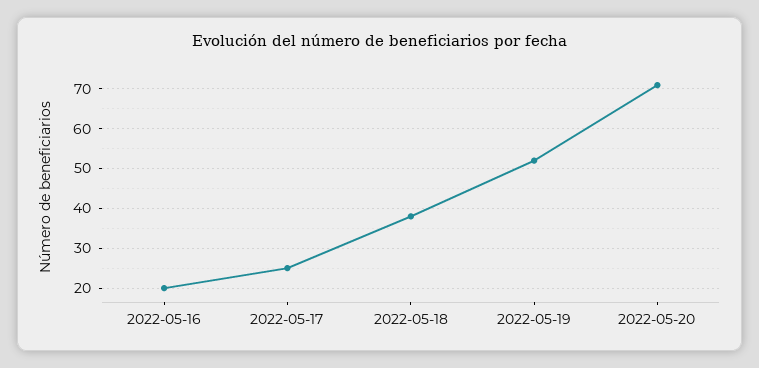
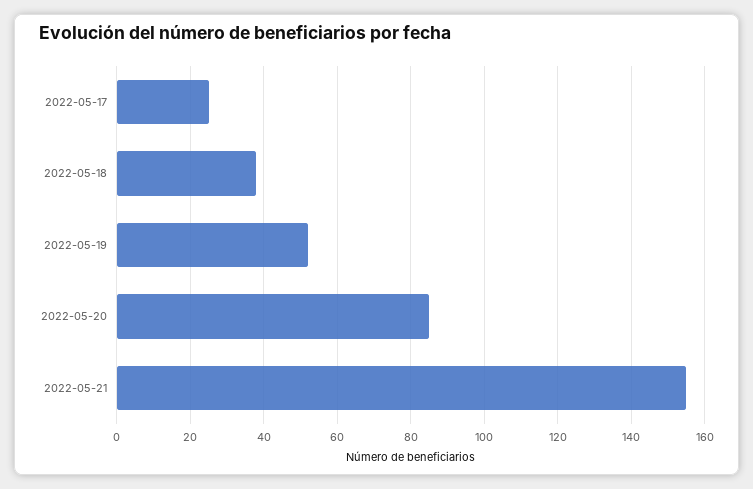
2022-05-16: 20 -> none
2022-05-20: 70 -> 85
2022-05-21: none -> 155

